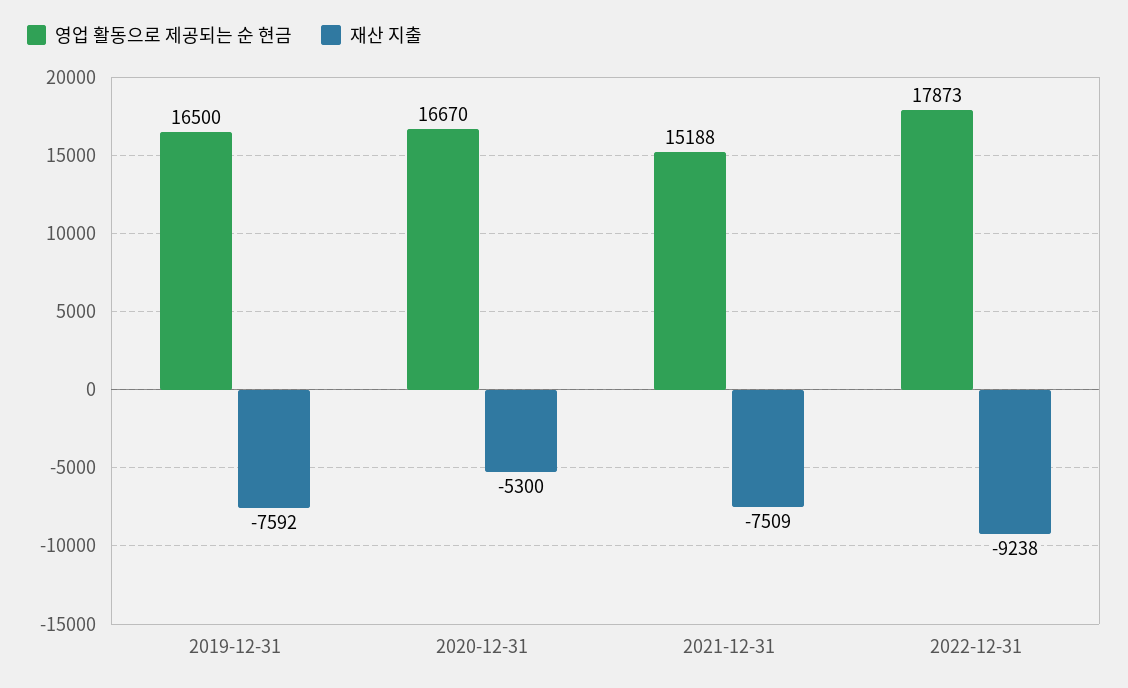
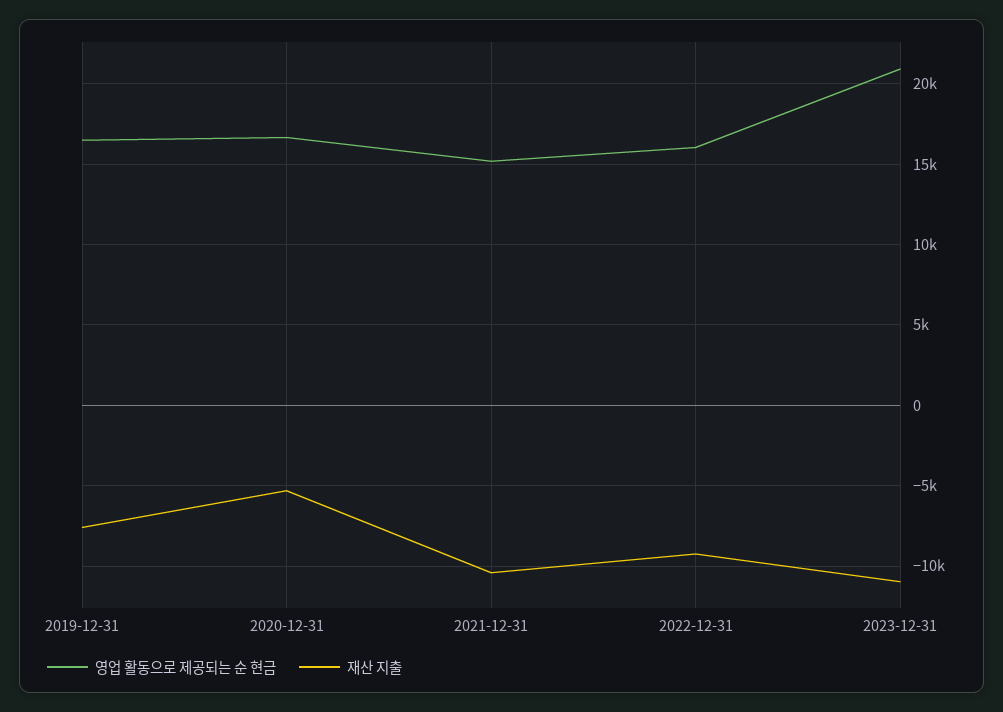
재산 지출, 2021-12-31: -7509 -> -10500
영업 활동으로 제공되는 순 현금, 2022-12-31: 17873 -> 16000
영업 활동으로 제공되는 순 현금, 2023-12-31: none -> 21000
재산 지출, 2023-12-31: none -> -11000

